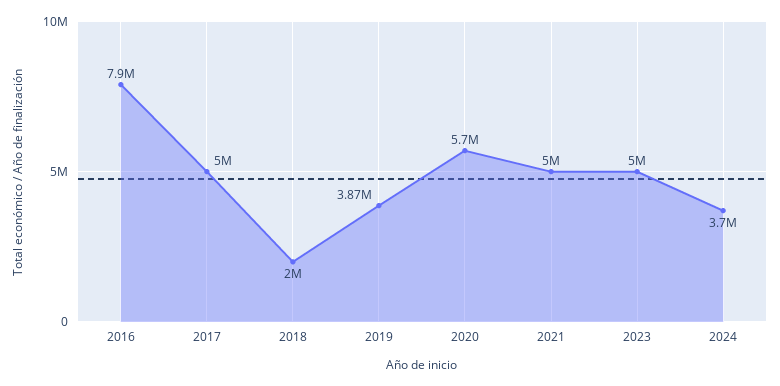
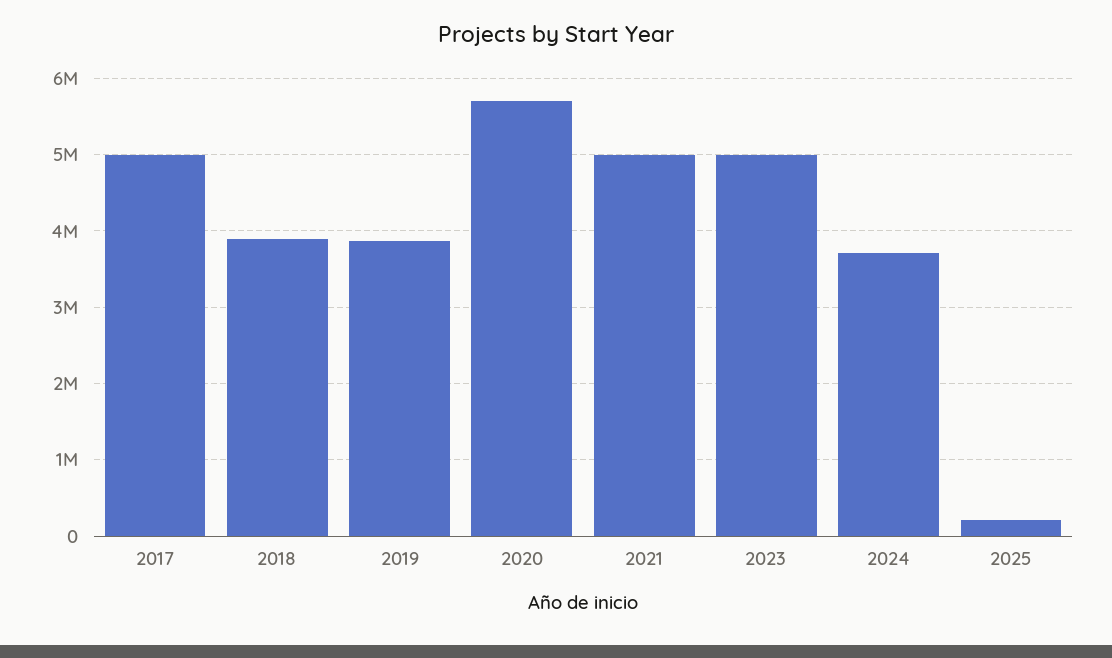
2016: 7900000 -> none
2018: 2000000 -> 3900000
2025: none -> 200000

